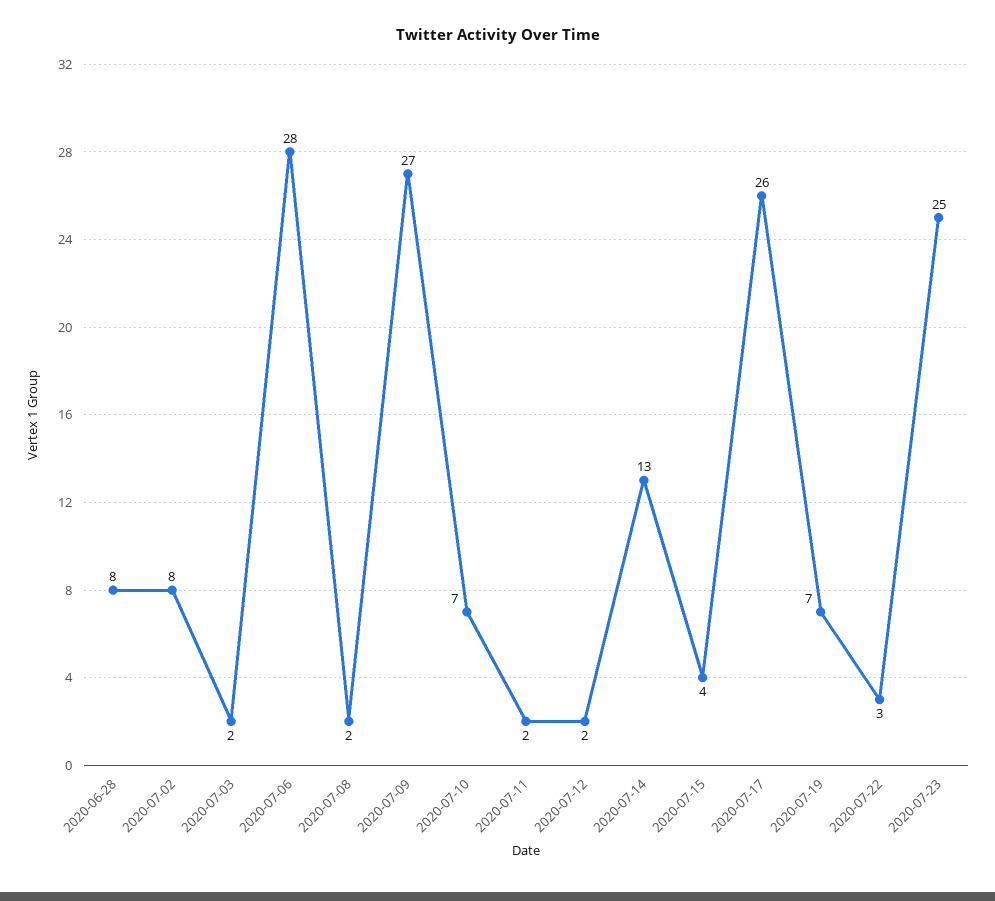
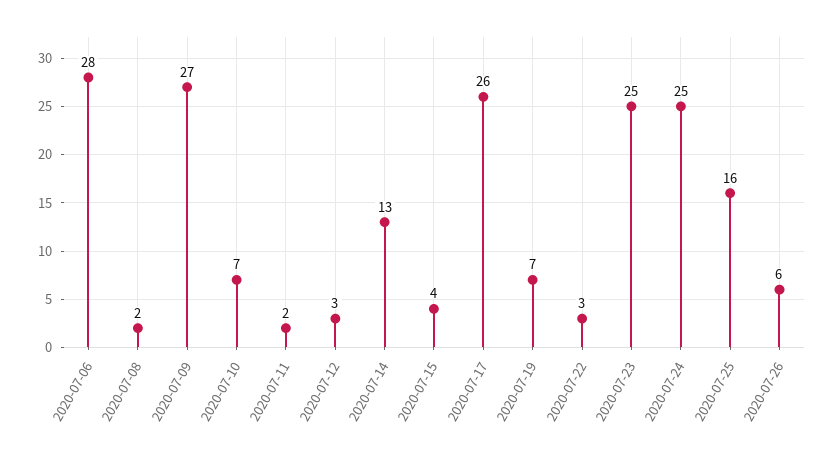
2020-06-28: 8 -> none
2020-07-02: 8 -> none
2020-07-03: 2 -> none
2020-07-12: 2 -> 3
2020-07-24: none -> 25
2020-07-25: none -> 16
2020-07-26: none -> 6

